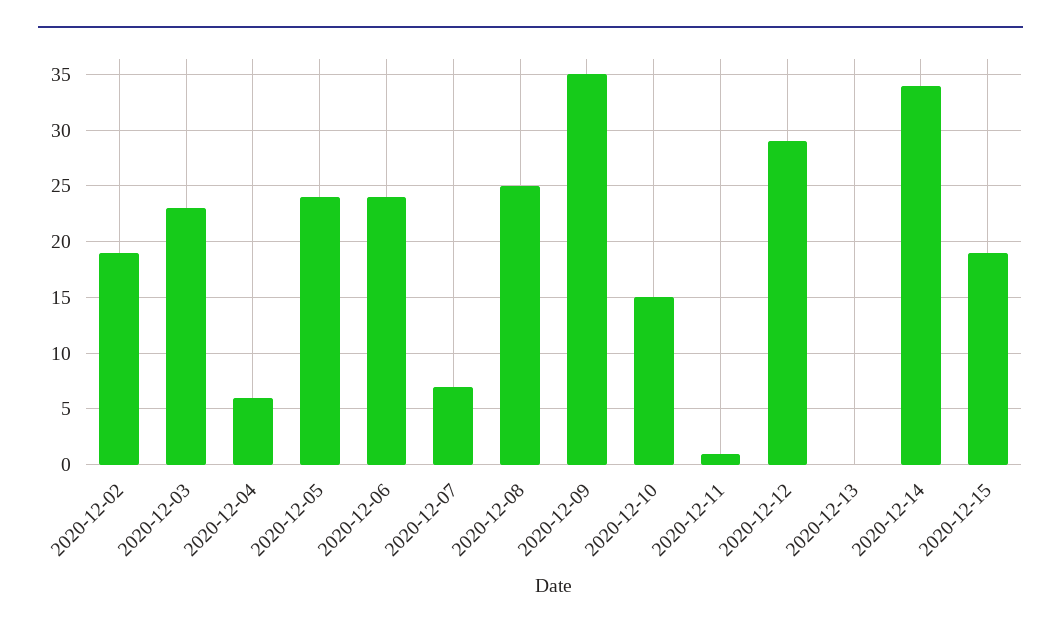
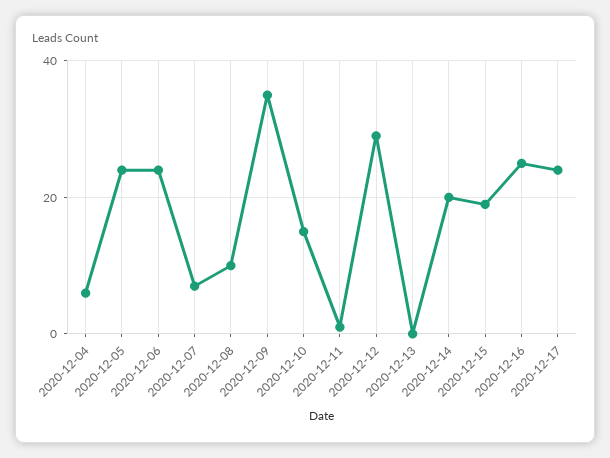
2020-12-02: 19 -> none
2020-12-03: 23 -> none
2020-12-08: 25 -> 10
2020-12-14: 34 -> 20
2020-12-16: none -> 25
2020-12-17: none -> 25

